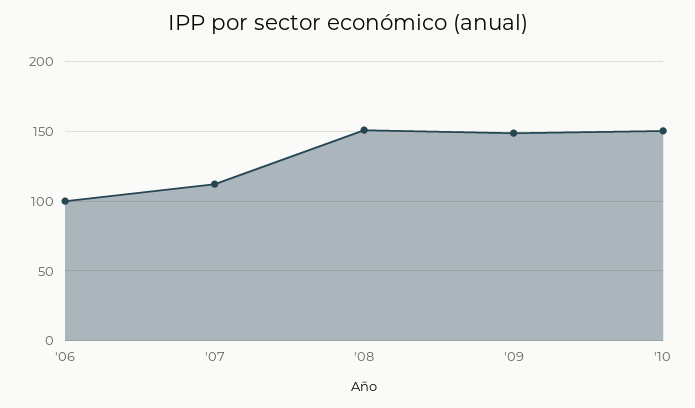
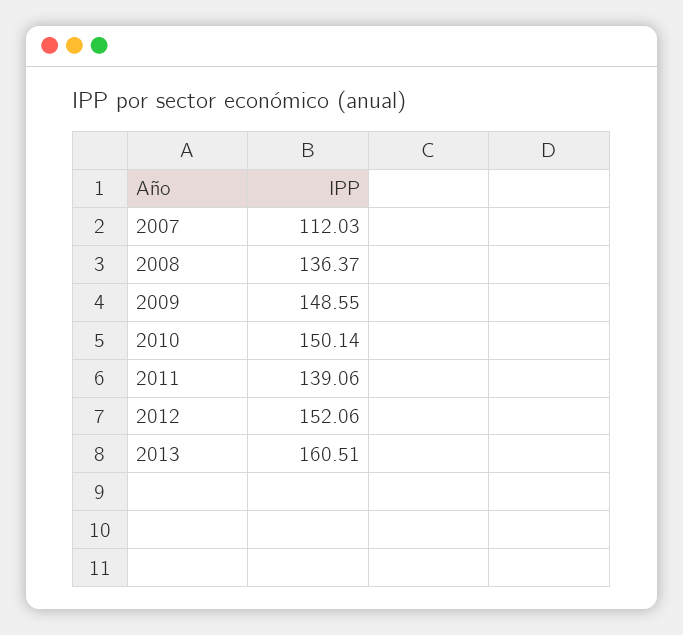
'06: 100 -> none
'08: 150 -> 136.37
2011: none -> 139.06
2012: none -> 152.06
2013: none -> 160.51

